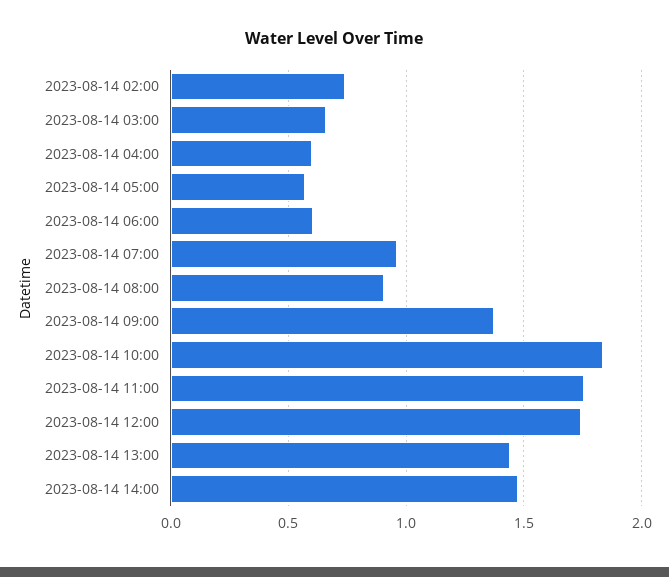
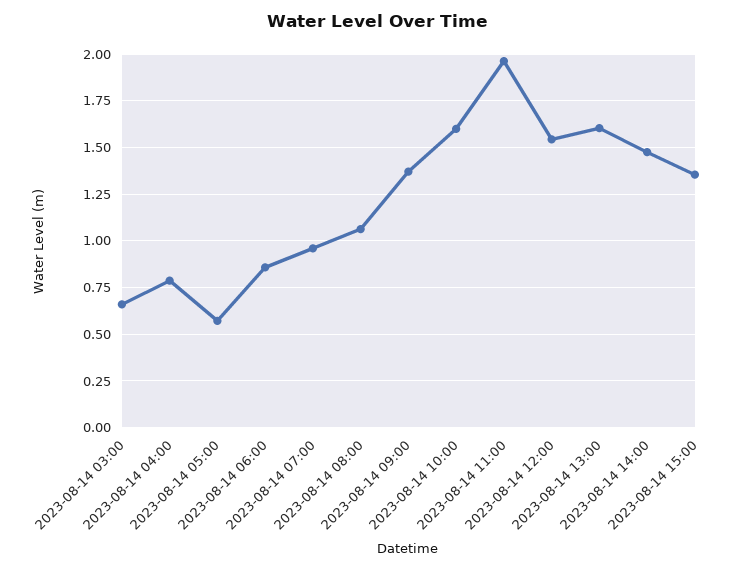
2023-08-14 02:00: 0.75 -> none
2023-08-14 04:00: 0.6 -> 0.8
2023-08-14 06:00: 0.6 -> 0.85
2023-08-14 08:00: 0.9 -> 1.05
2023-08-14 10:00: 1.85 -> 1.6
2023-08-14 11:00: 1.75 -> 1.95
2023-08-14 12:00: 1.75 -> 1.55
2023-08-14 13:00: 1.45 -> 1.6
2023-08-14 15:00: none -> 1.35

